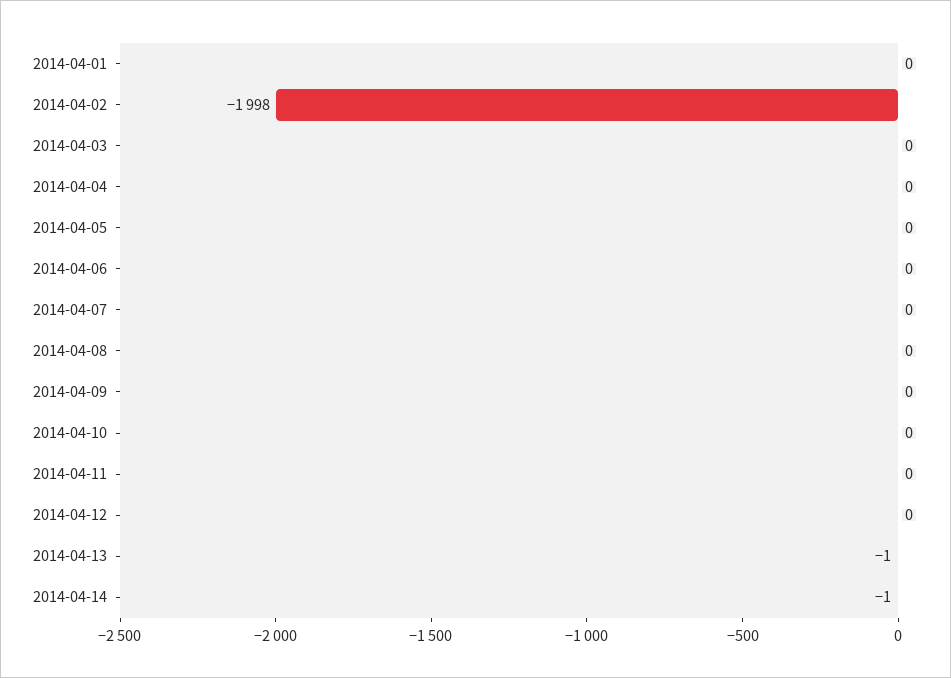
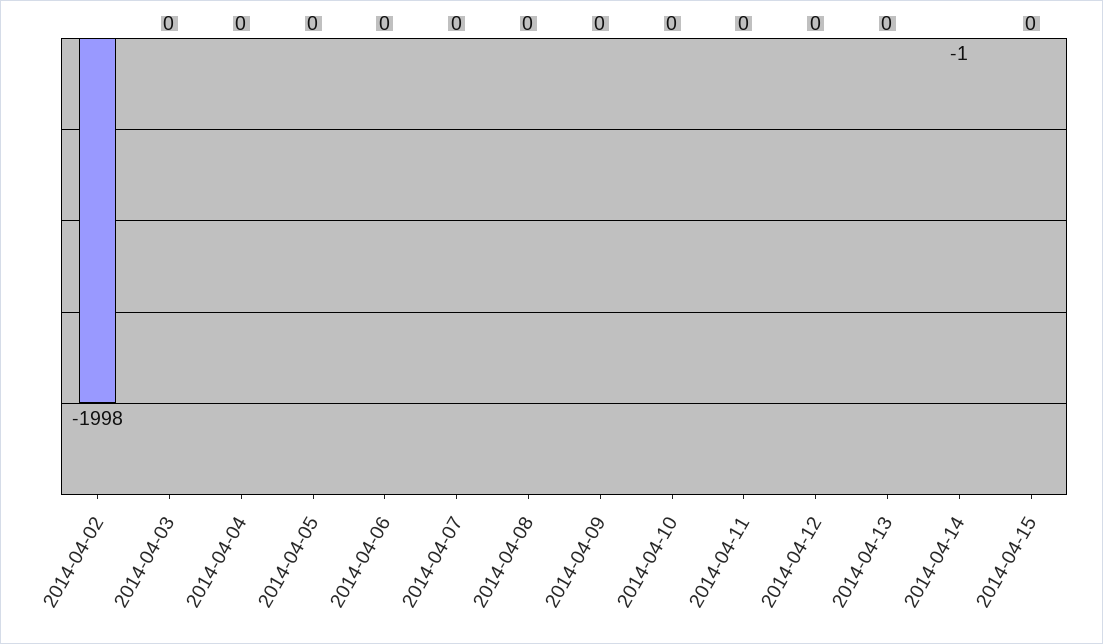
2014-04-01: 0 -> none
2014-04-13: -1 -> 0
2014-04-15: none -> 0

